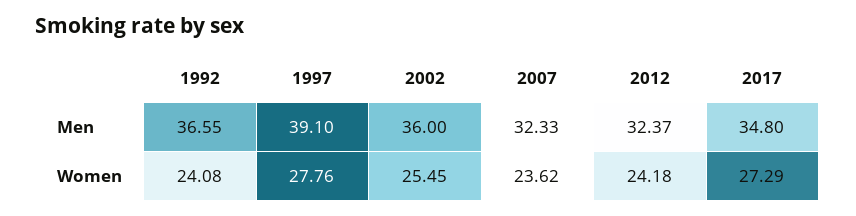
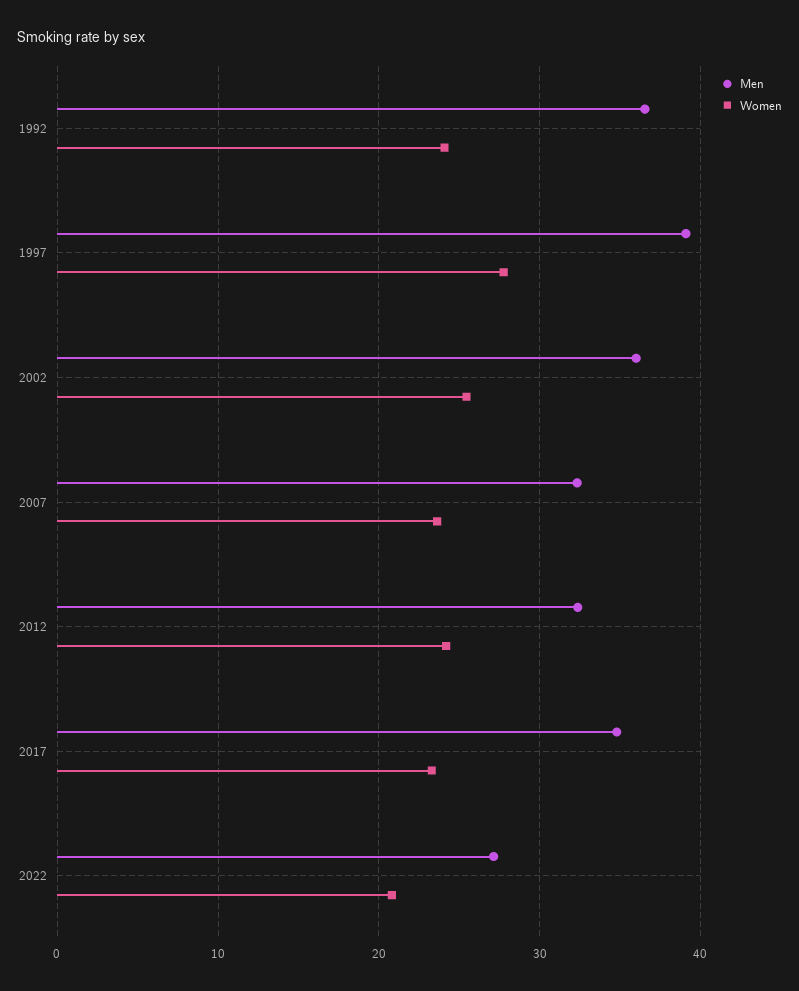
Women, 2017: 27.29 -> 23
Men, 2022: none -> 27
Women, 2022: none -> 21

